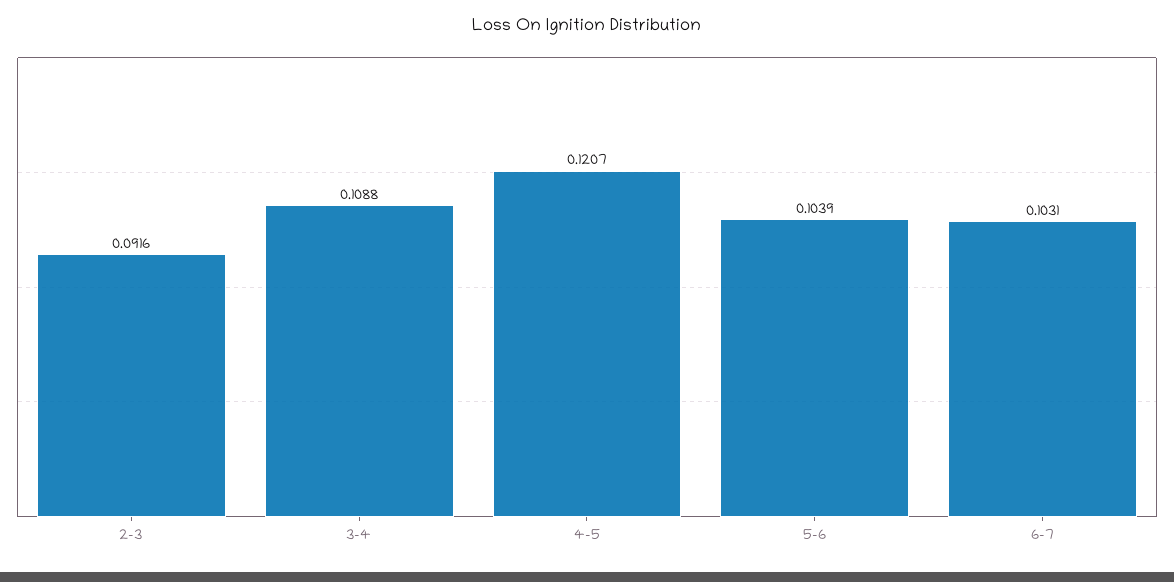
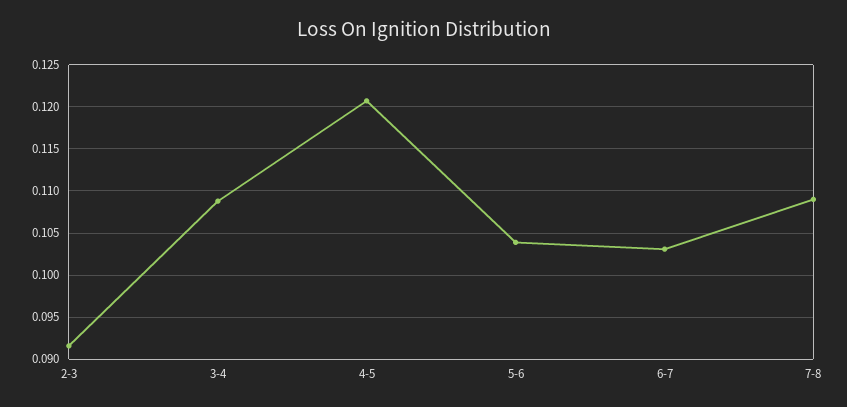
7-8: none -> 0.109

